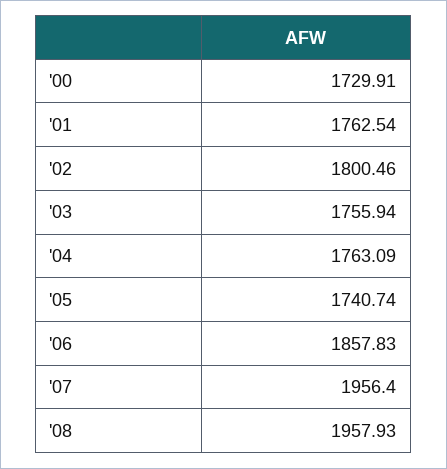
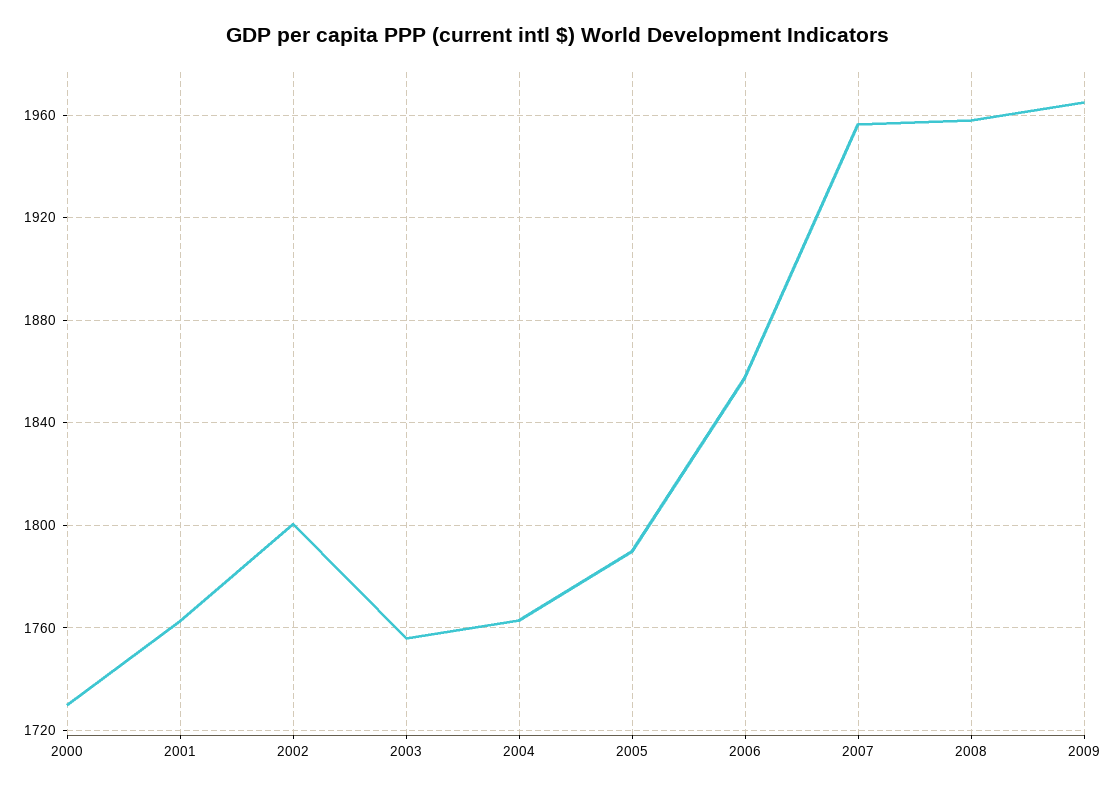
'05: 1740.74 -> 1790
2009: none -> 1965

